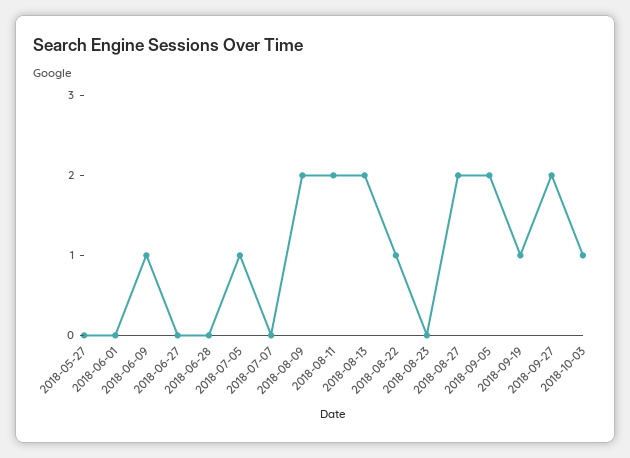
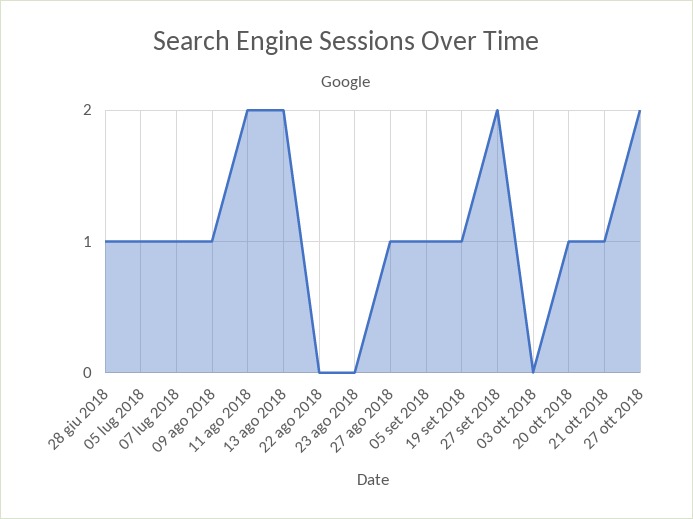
2018-05-27: 0 -> none
2018-06-01: 0 -> none
2018-06-09: 1 -> none
2018-06-27: 0 -> none
2018-06-28: 0 -> 1
2018-07-07: 0 -> 1
2018-08-09: 2 -> 1
2018-08-22: 1 -> 0
2018-08-27: 2 -> 1
2018-09-05: 2 -> 1
2018-10-03: 1 -> 0
20 ott 2018: none -> 1
21 ott 2018: none -> 1
27 ott 2018: none -> 2

